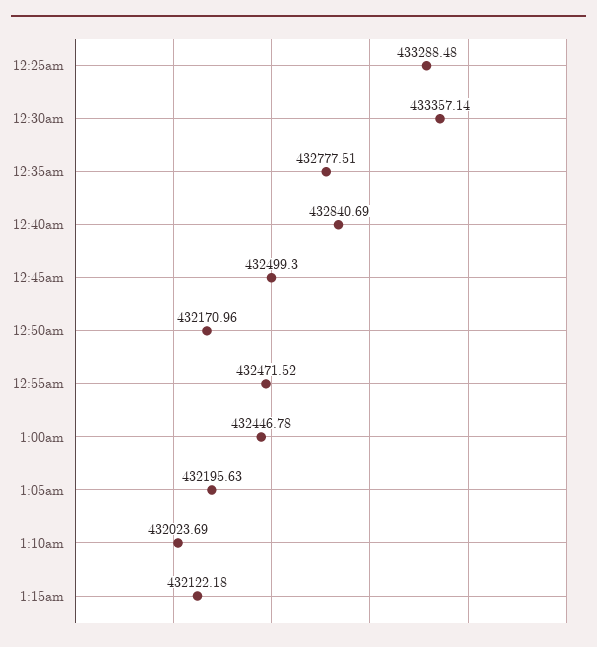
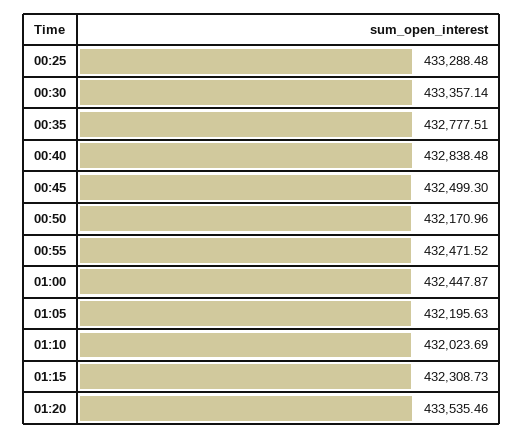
12:40am: 432840.69 -> 432838.48
1:00am: 432446.78 -> 432447.87
1:15am: 432122.18 -> 432308.73
01:20: none -> 433535.46

